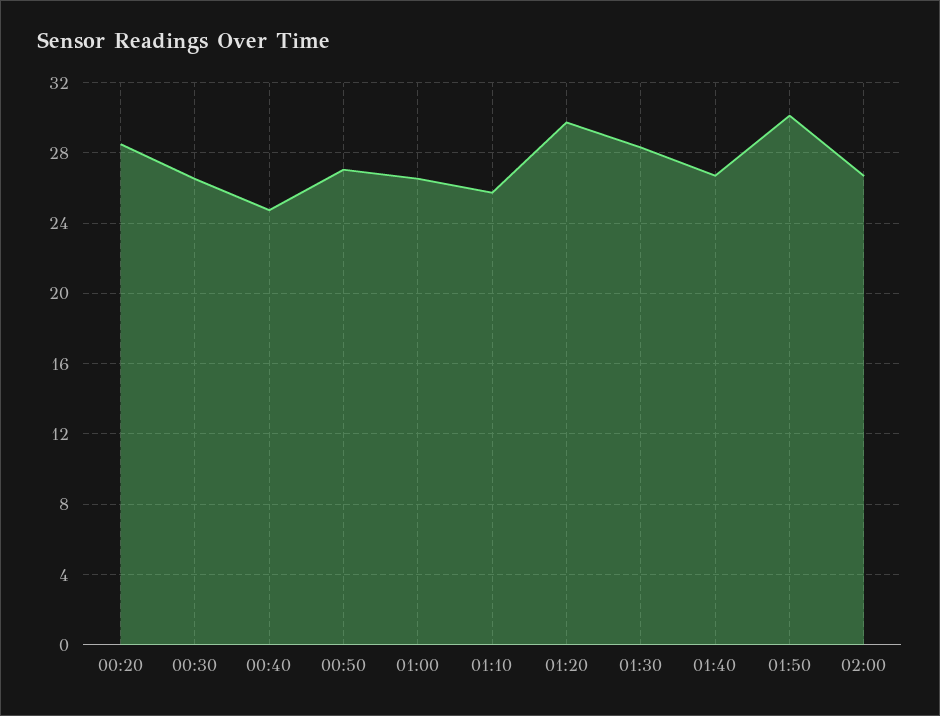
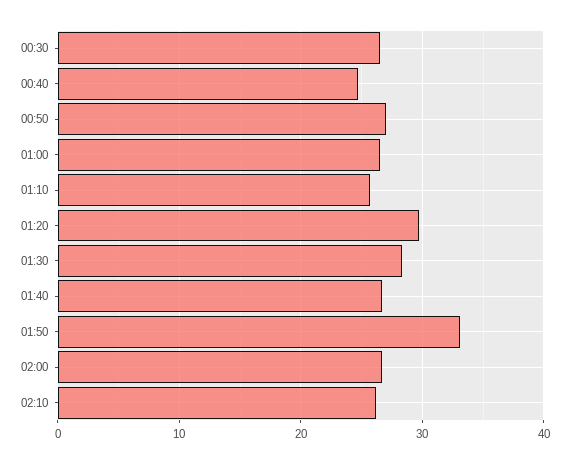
00:20: 28.5 -> none
01:50: 30 -> 33
02:10: none -> 26

